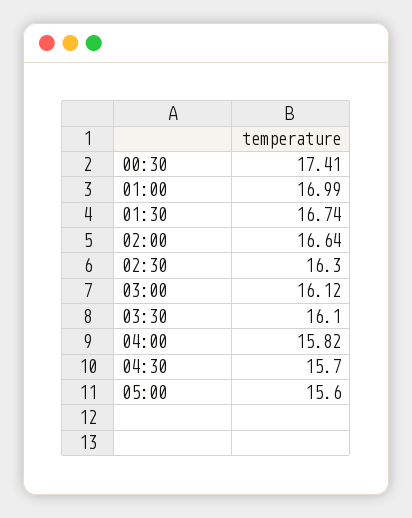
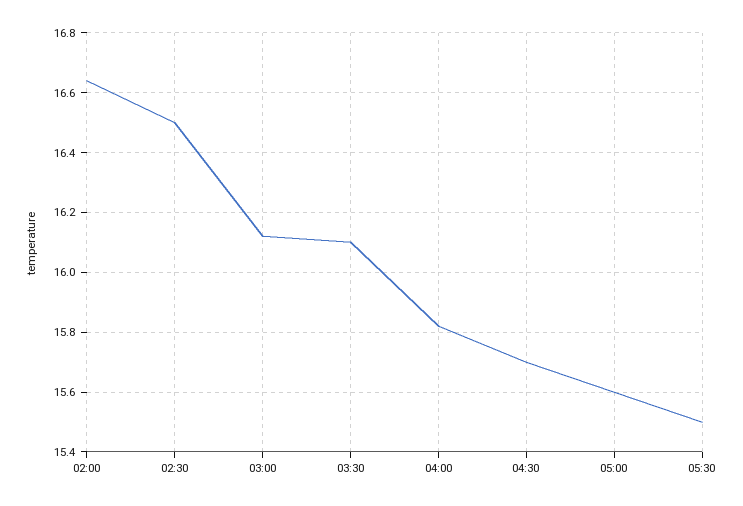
00:30: 17.41 -> none
01:00: 16.99 -> none
01:30: 16.74 -> none
02:30: 16.3 -> 16.5
05:30: none -> 15.5

